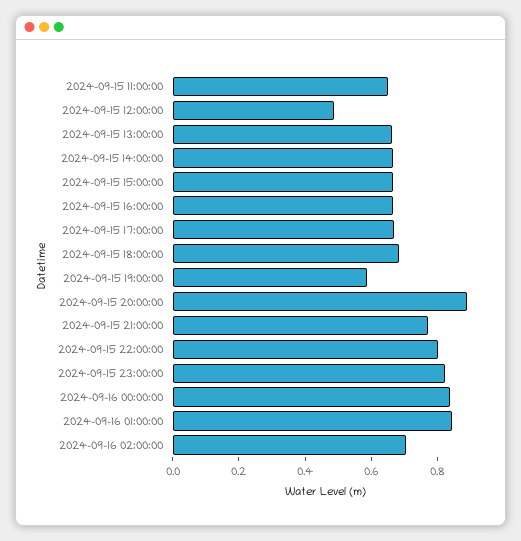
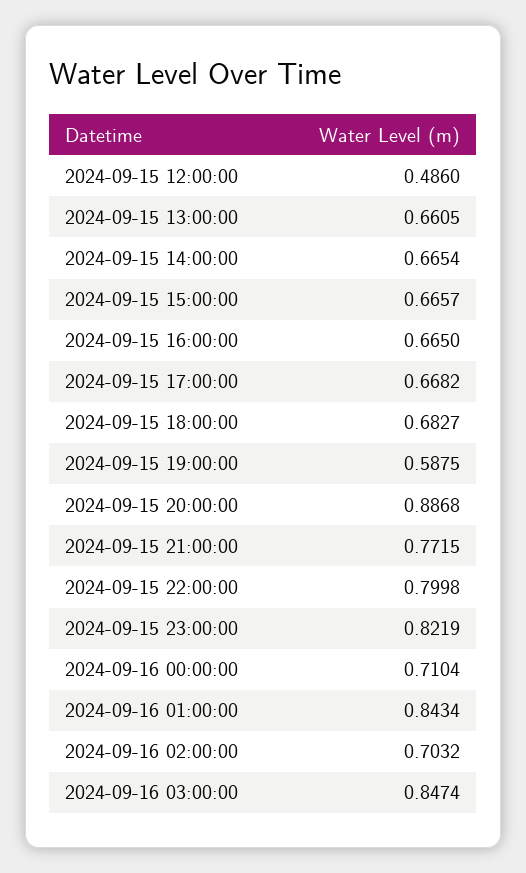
2024-09-15 11:00:00: 0.65 -> none
2024-09-16 00:00:00: 0.85 -> 0.7104
2024-09-16 03:00:00: none -> 0.8474

